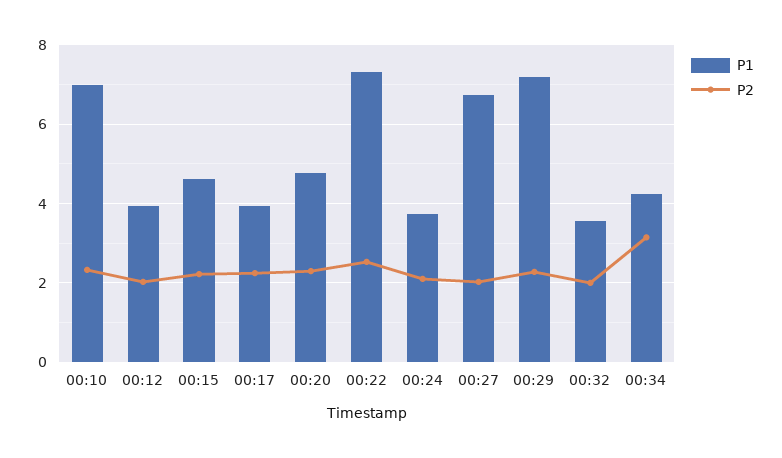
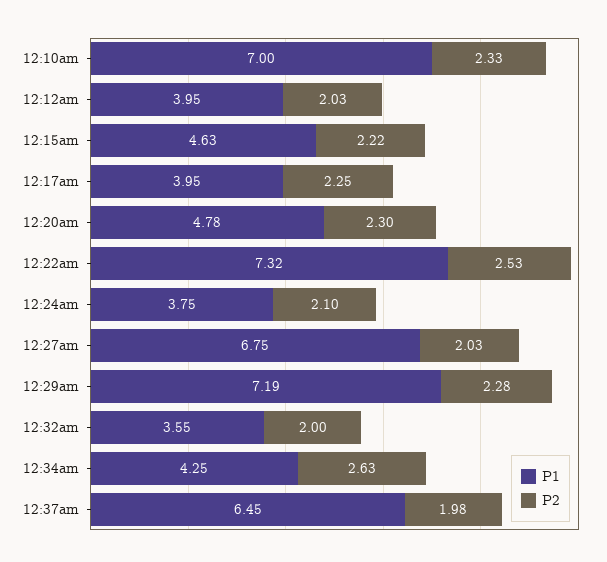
P2, 00:34: 3.2 -> 2.63
P1, 12:37am: none -> 6.45
P2, 12:37am: none -> 1.98

